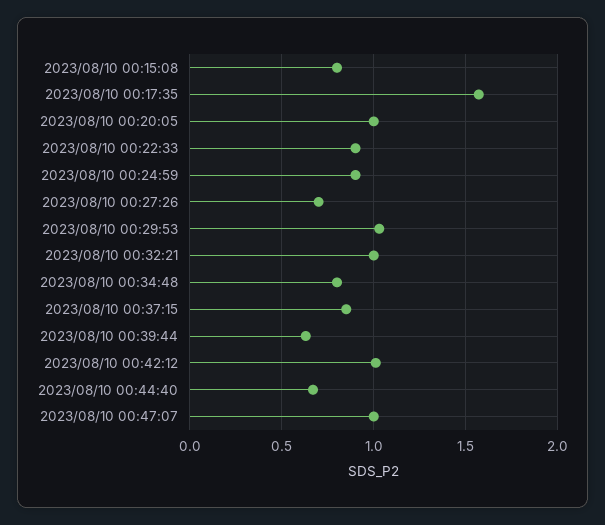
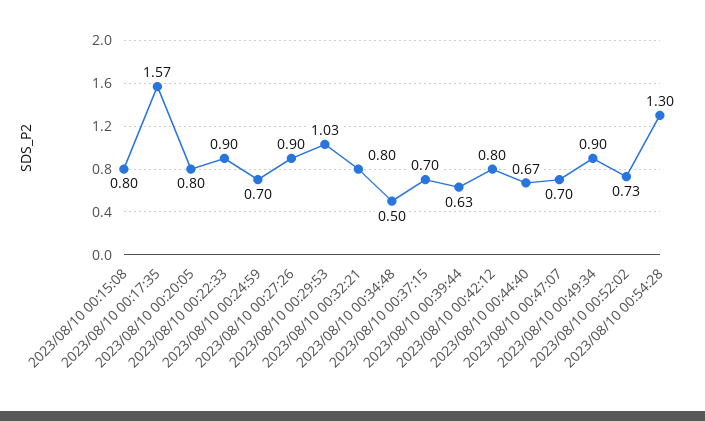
2023/08/10 00:20:05: 1 -> 0.8
2023/08/10 00:24:59: 0.9 -> 0.7
2023/08/10 00:27:26: 0.7 -> 0.9
2023/08/10 00:32:21: 1 -> 0.8
2023/08/10 00:34:48: 0.8 -> 0.5
2023/08/10 00:37:15: 0.85 -> 0.7
2023/08/10 00:42:12: 1 -> 0.8
2023/08/10 00:47:07: 1 -> 0.7
2023/08/10 00:49:34: none -> 0.9
2023/08/10 00:52:02: none -> 0.73
2023/08/10 00:54:28: none -> 1.3

